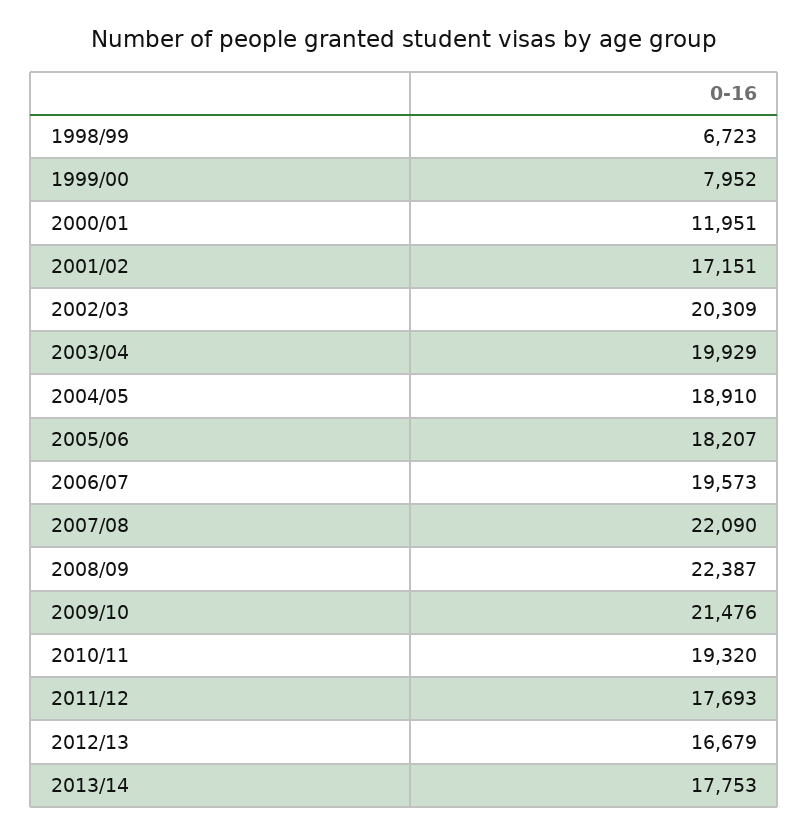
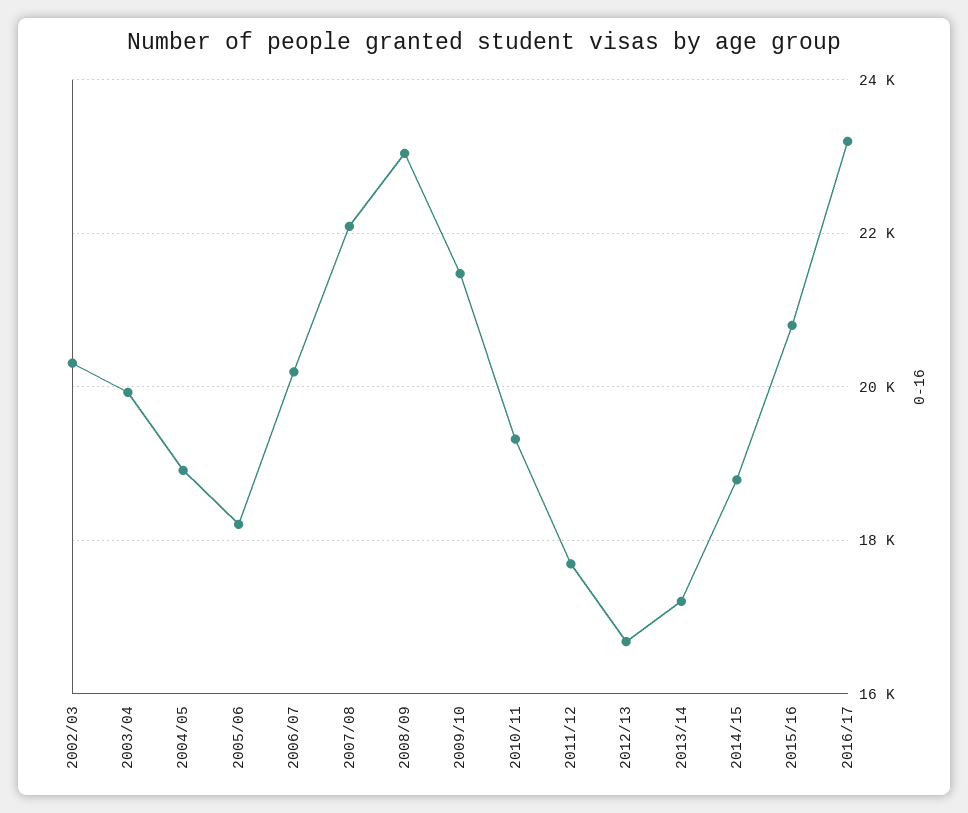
1998/99: 6723 -> none
1999/00: 7952 -> none
2000/01: 11951 -> none
2001/02: 17151 -> none
2006/07: 19573 -> 20200
2008/09: 22387 -> 23000
2013/14: 17753 -> 17200
2014/15: none -> 18800
2015/16: none -> 20800
2016/17: none -> 23200

